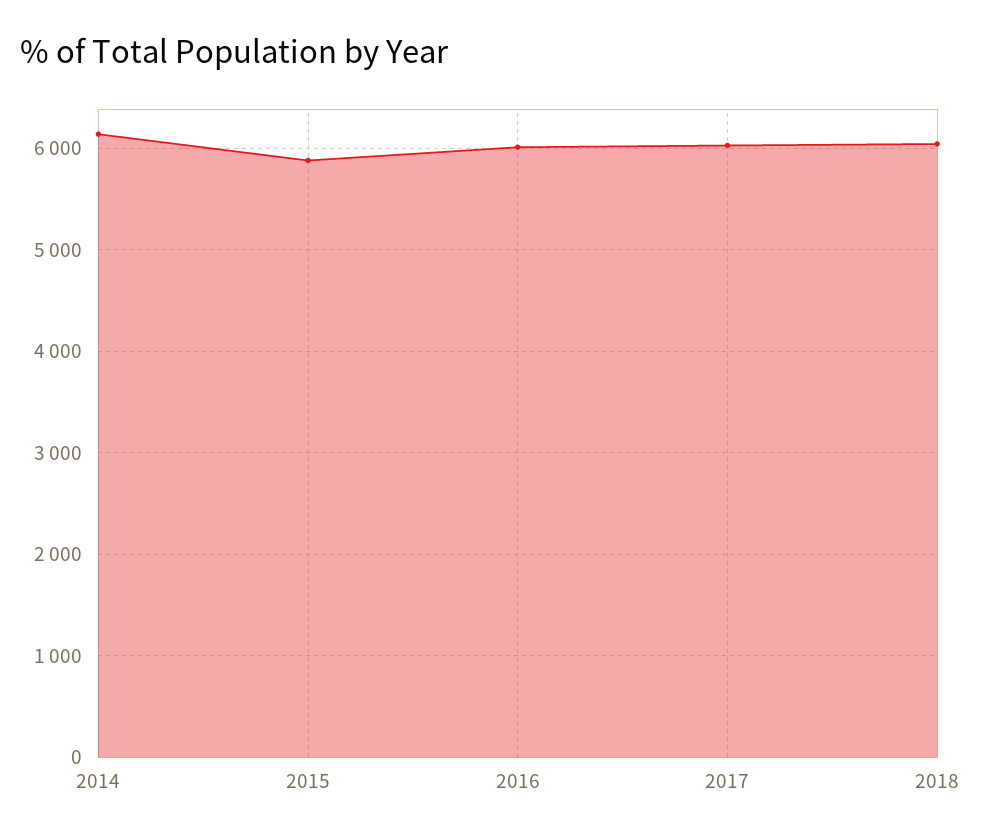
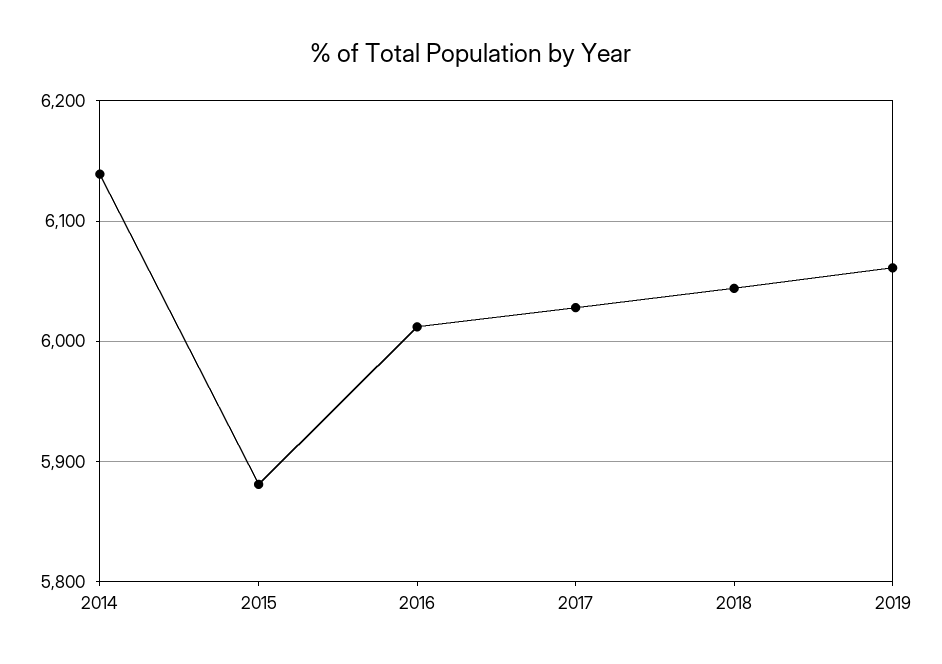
2019: none -> 6060

